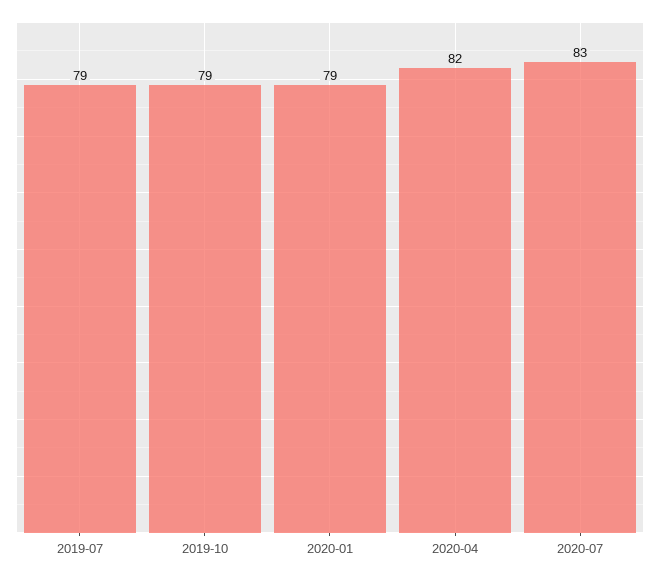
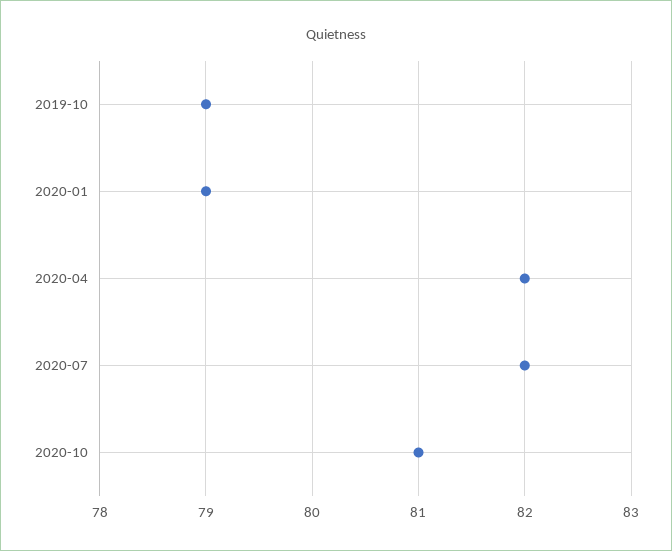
2019-07: 79 -> none
2020-07: 83 -> 82
2020-10: none -> 81

